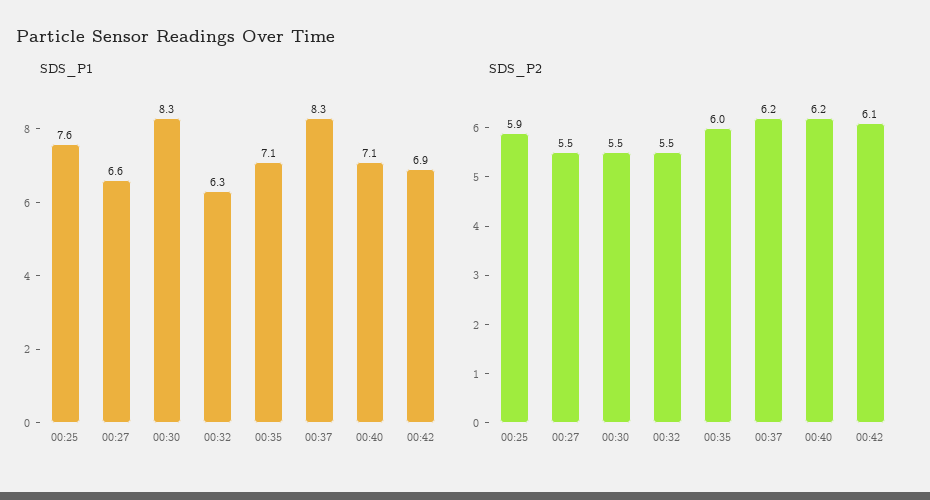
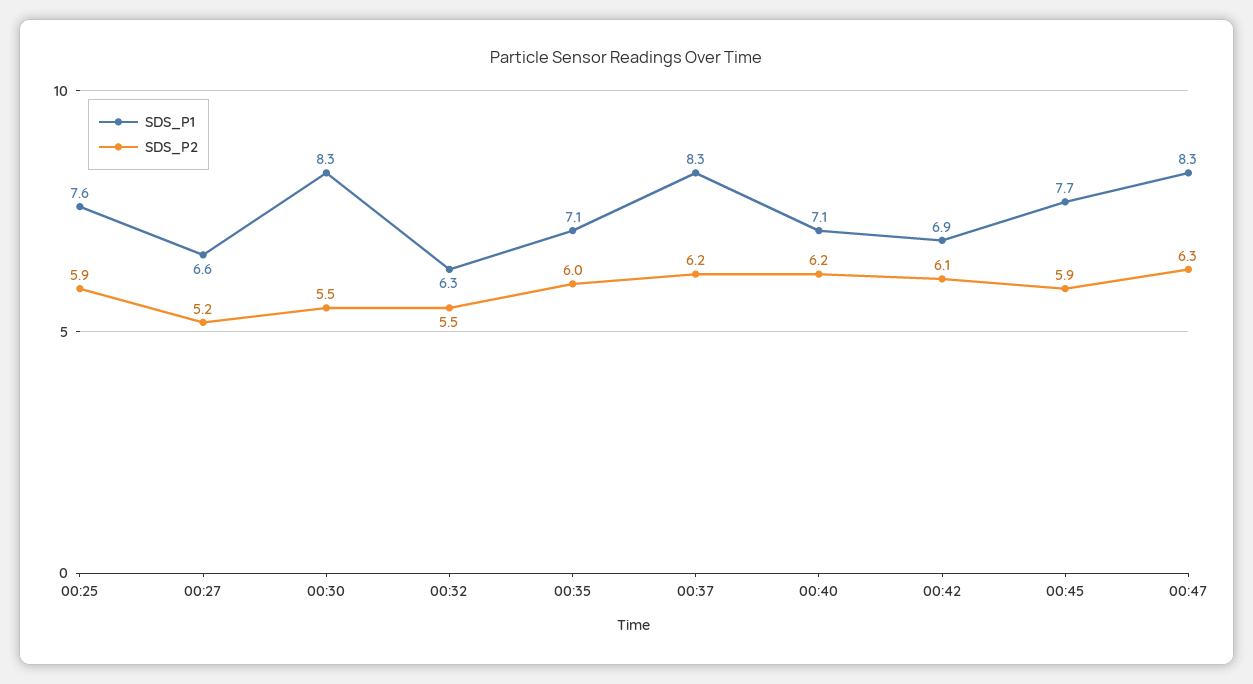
SDS_P2, 00:27: 5.5 -> 5.2
SDS_P1, 00:45: none -> 7.7
SDS_P2, 00:45: none -> 5.9
SDS_P1, 00:47: none -> 8.3
SDS_P2, 00:47: none -> 6.3

